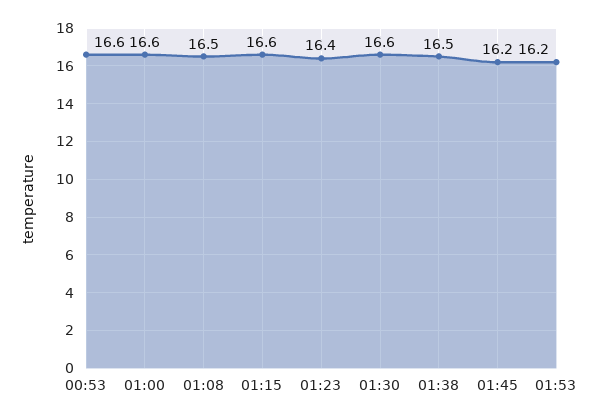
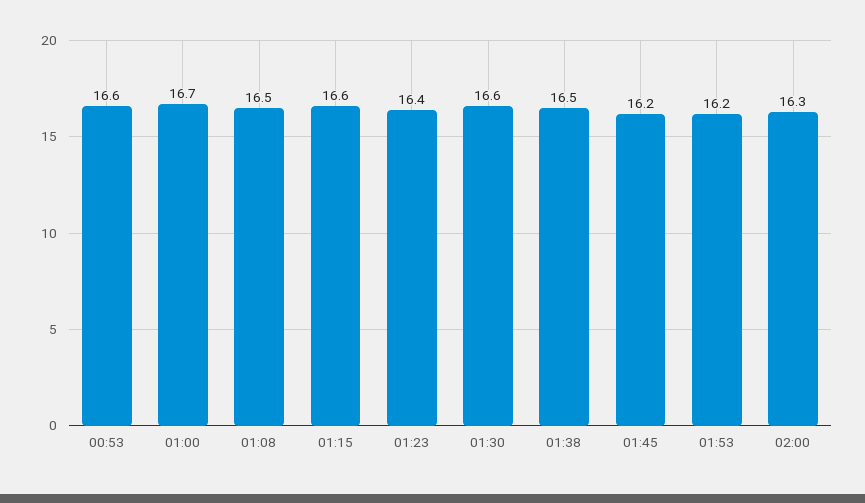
01:00: 16.6 -> 16.7
02:00: none -> 16.3

